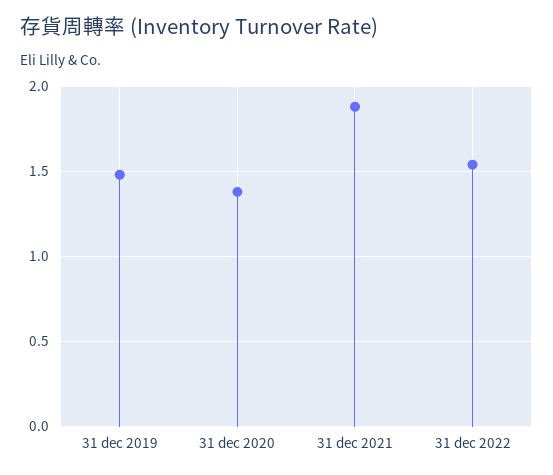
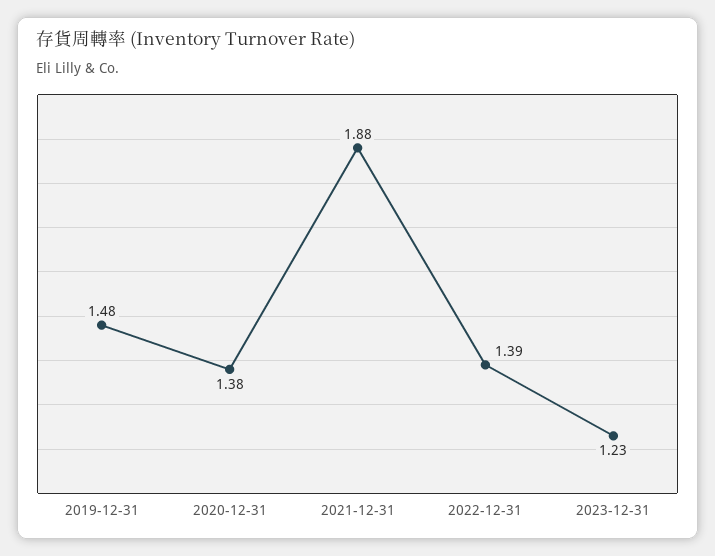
31 dec 2022: 1.55 -> 1.39
2023-12-31: none -> 1.23

